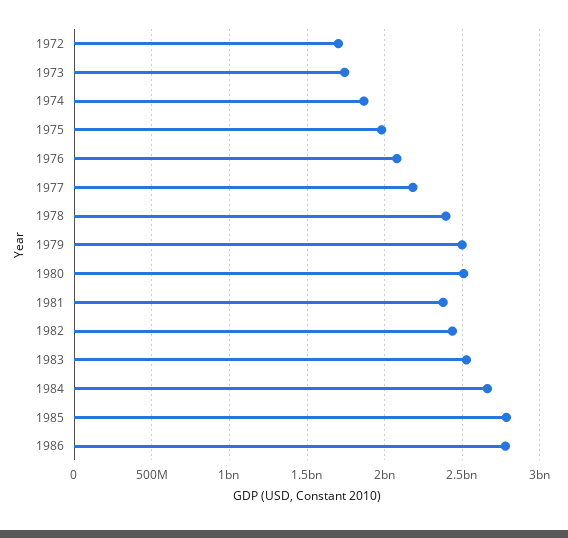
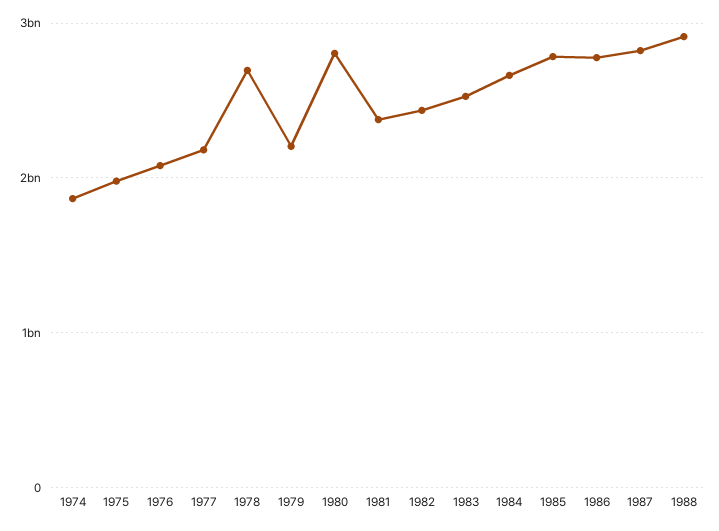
1972: 1700000000 -> none
1973: 1750000000 -> none
1978: 2400000000 -> 2700000000
1979: 2500000000 -> 2200000000
1980: 2500000000 -> 2800000000
1987: none -> 2800000000
1988: none -> 2900000000

